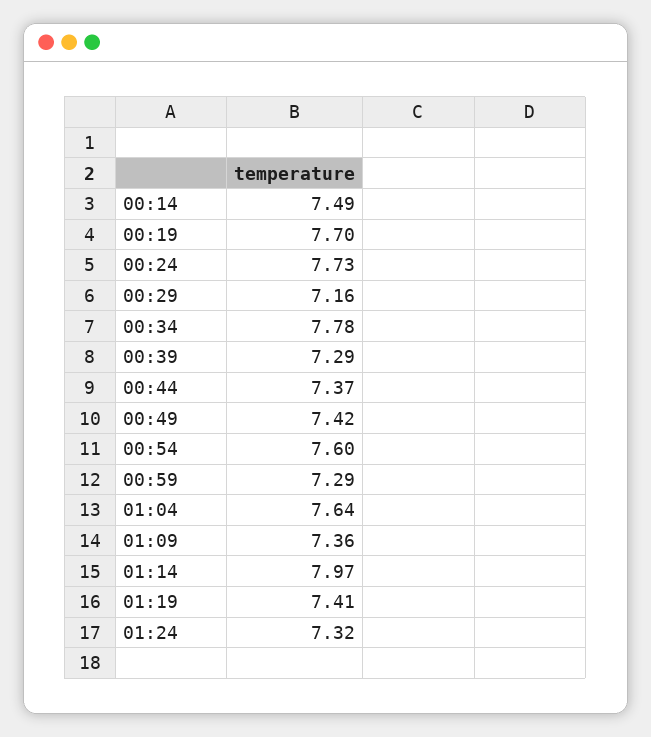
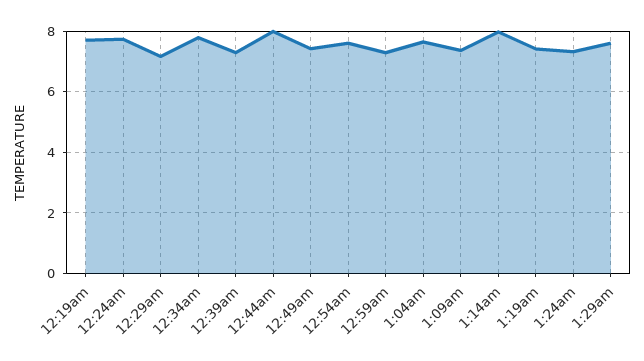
00:14: 7.49 -> none
00:44: 7.37 -> 8
1:29am: none -> 7.6

